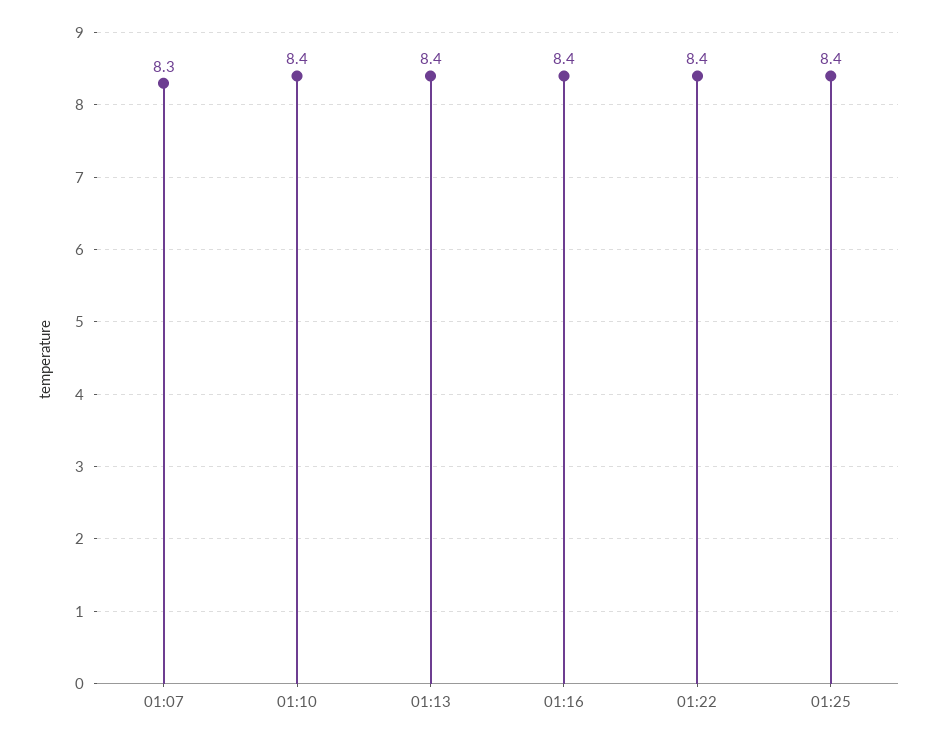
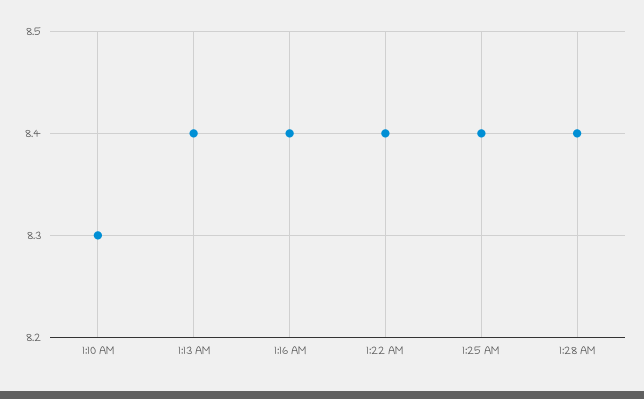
01:07: 8.3 -> none
01:10: 8.4 -> 8.3
1:28 AM: none -> 8.4

